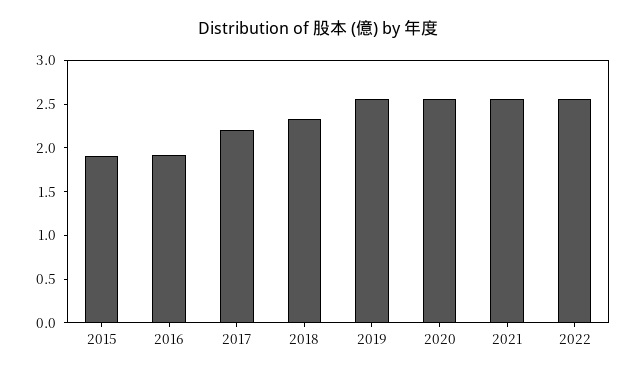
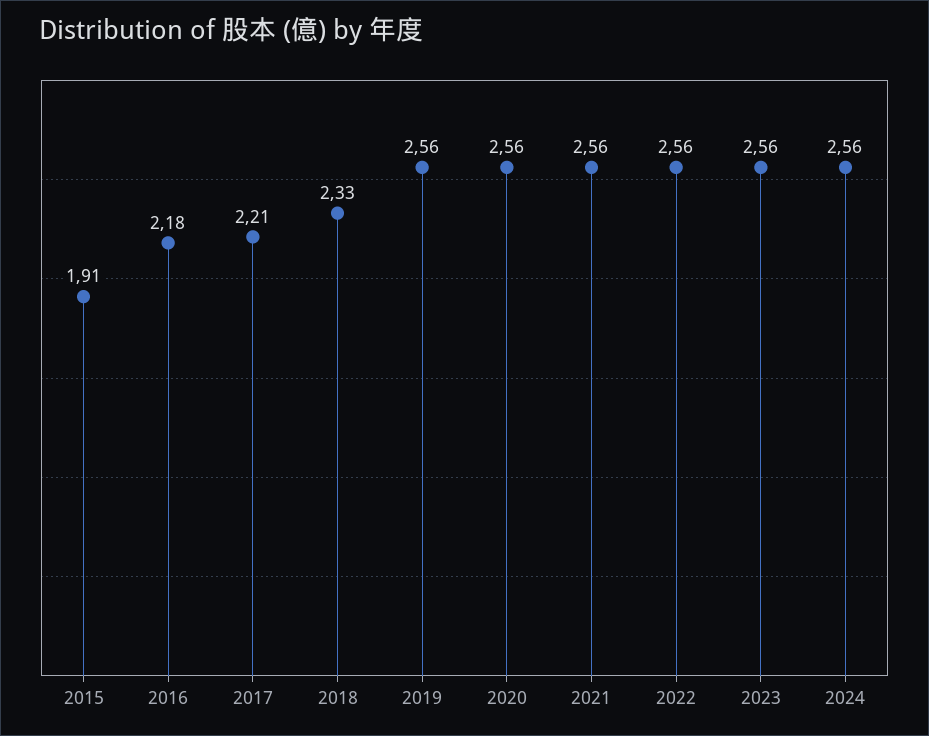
2016: 1.9 -> 2.18
2023: none -> 2.56
2024: none -> 2.56

